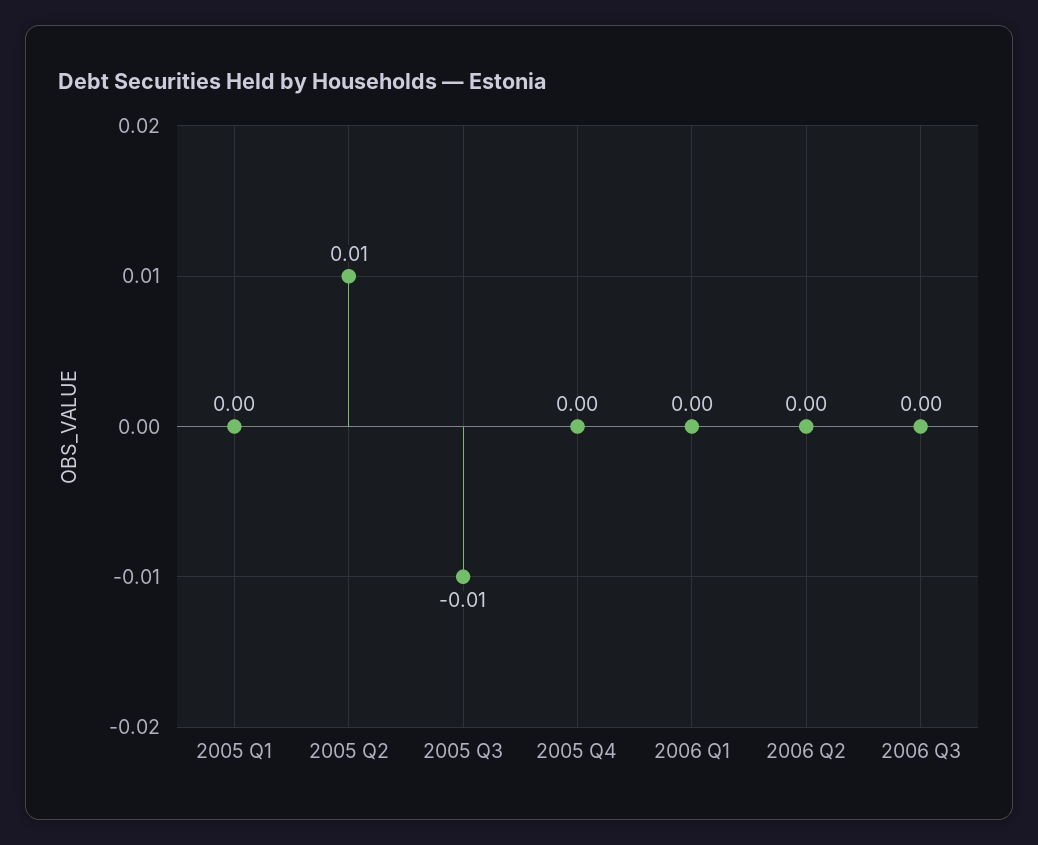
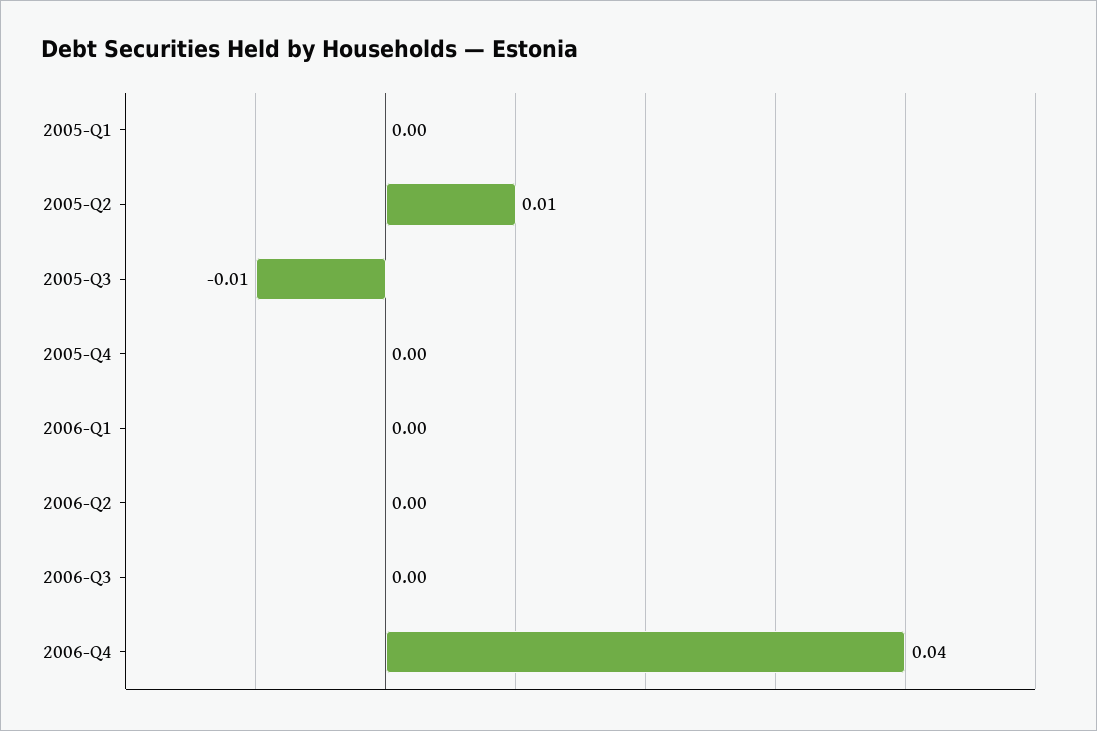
2006-Q4: none -> 0.04

